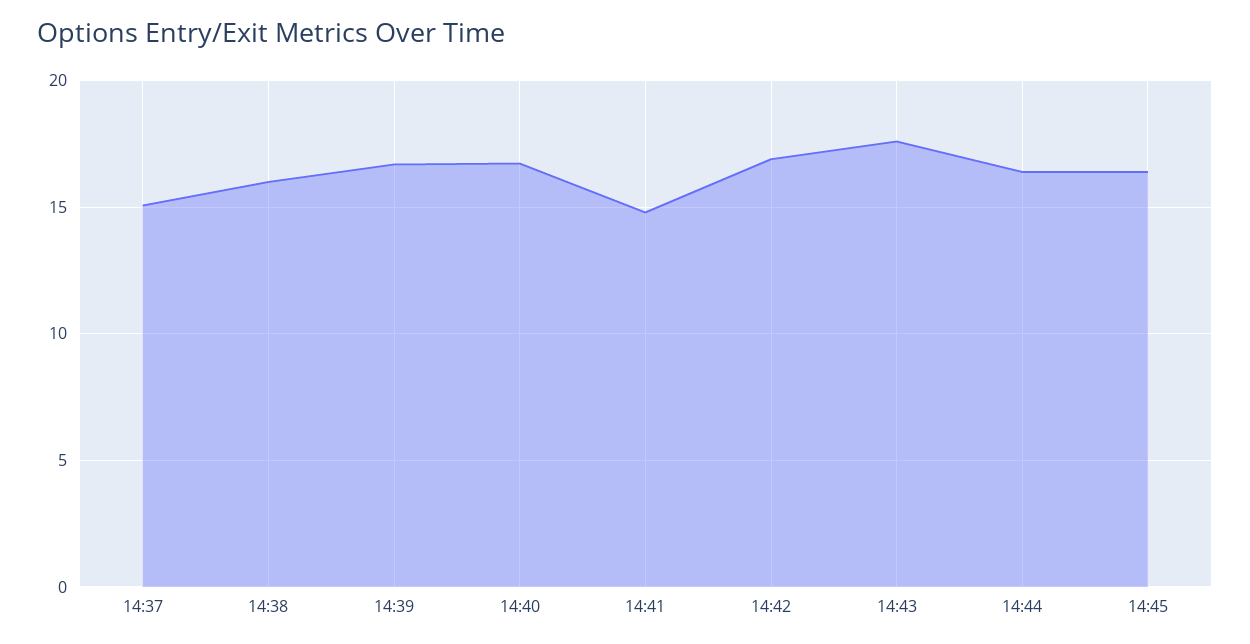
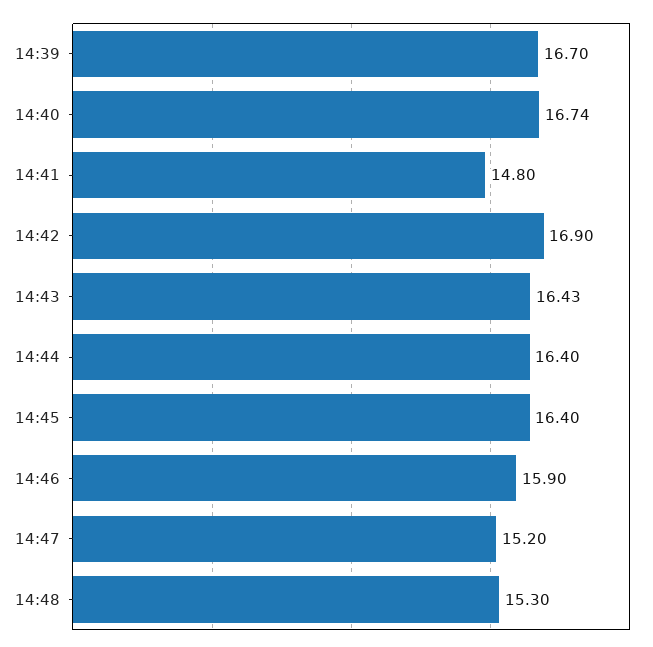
14:37: 15 -> none
14:38: 16 -> none
14:43: 17.5 -> 16.43
14:46: none -> 15.9
14:47: none -> 15.2
14:48: none -> 15.3

